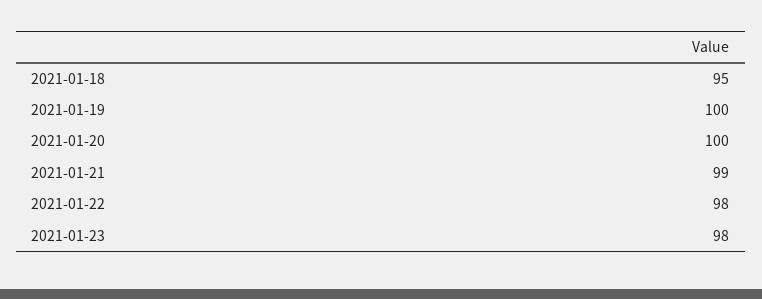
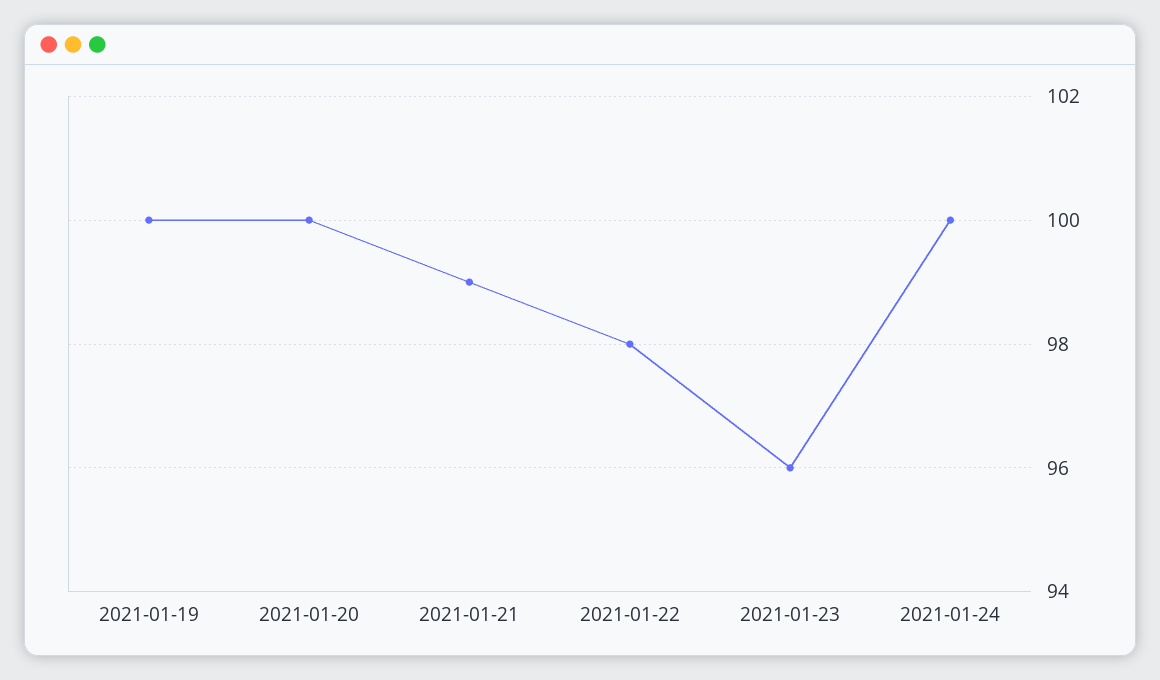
2021-01-18: 95 -> none
2021-01-23: 98 -> 96
2021-01-24: none -> 100

